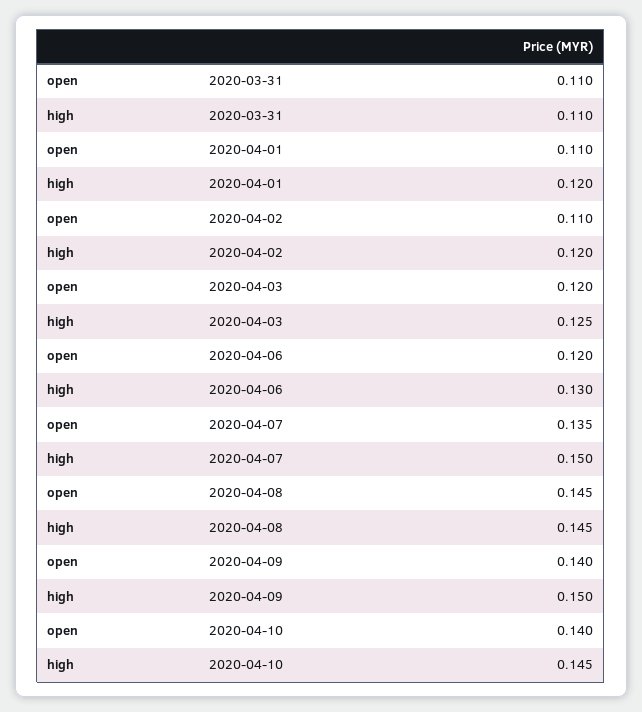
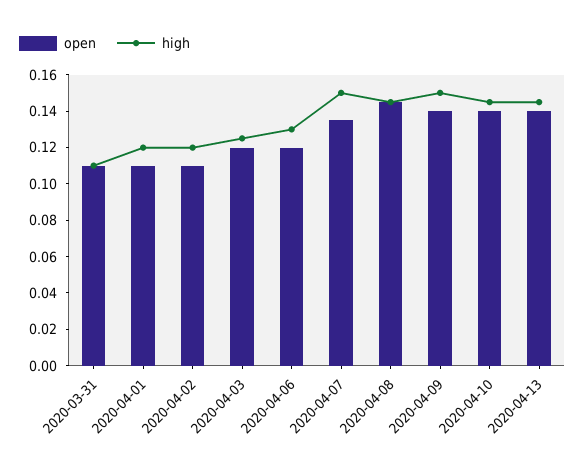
open, 2020-04-13: none -> 0.14
high, 2020-04-13: none -> 0.145

